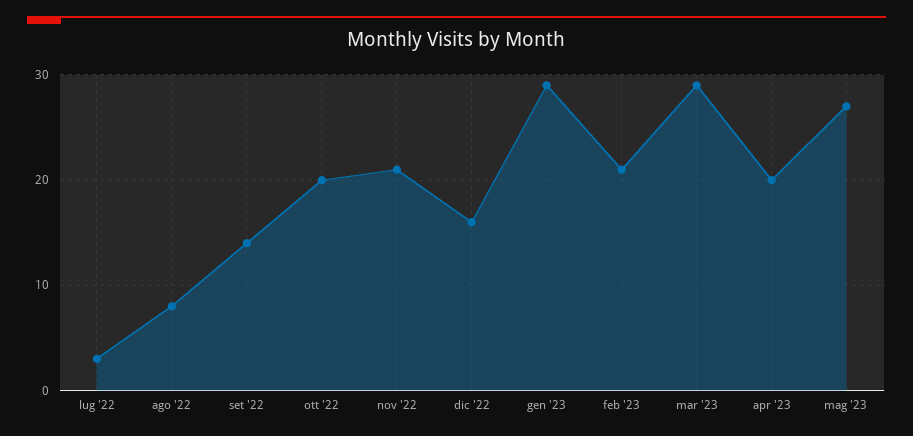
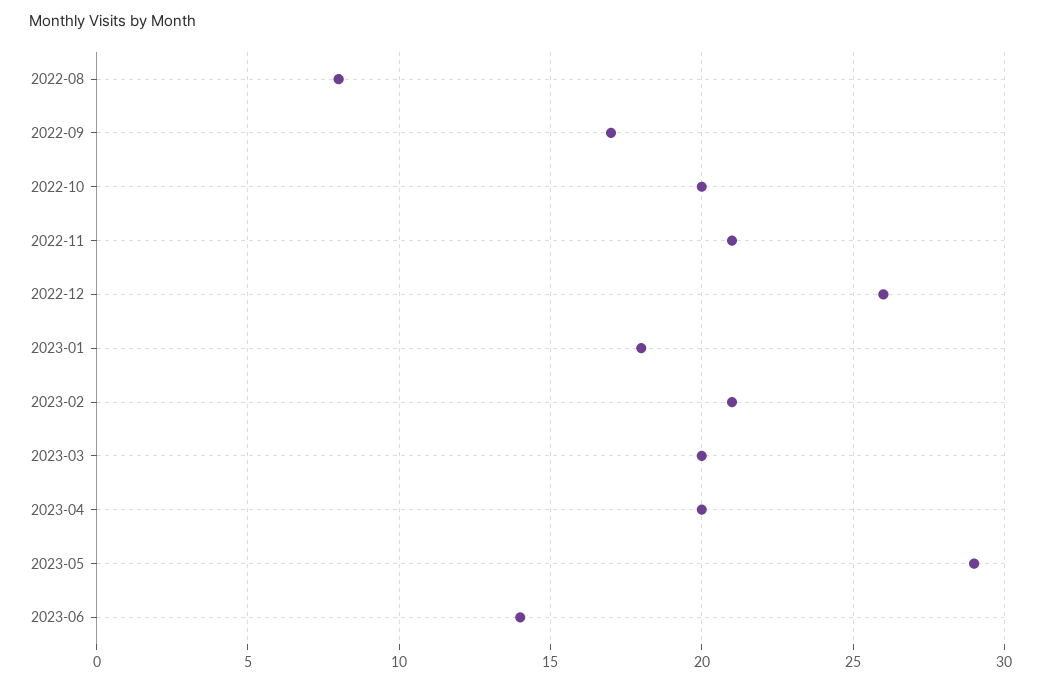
lug '22: 3 -> none
set '22: 14 -> 17
dic '22: 16 -> 26
gen '23: 29 -> 18
mar '23: 29 -> 20
mag '23: 27 -> 29
2023-06: none -> 14

